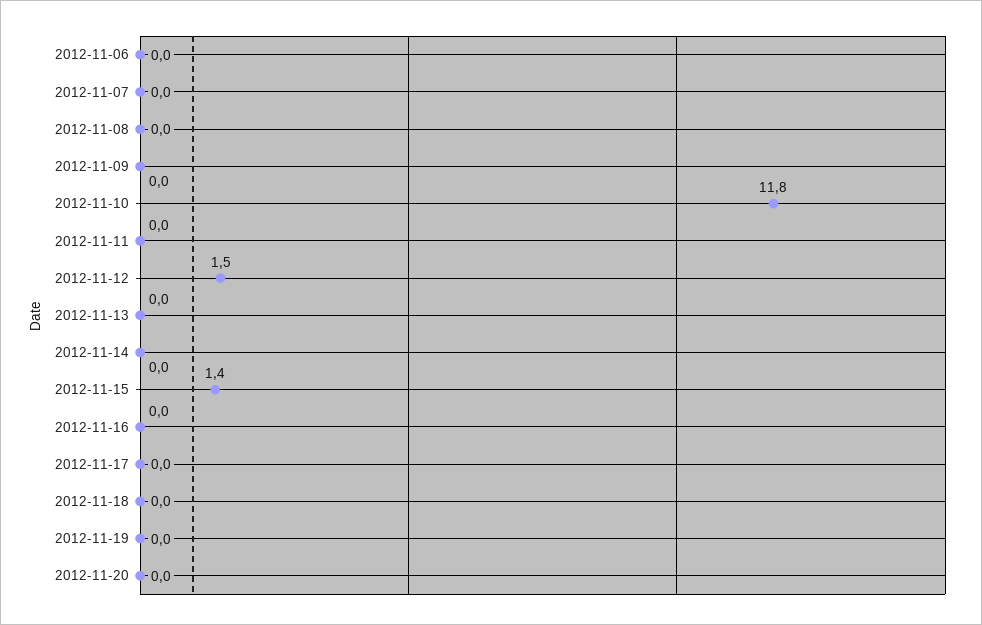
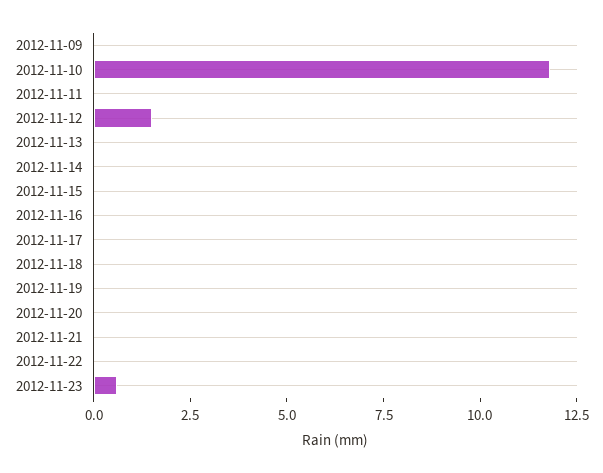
2012-11-06: 0 -> none
2012-11-07: 0 -> none
2012-11-08: 0 -> none
2012-11-15: 1.4 -> 0
2012-11-21: none -> 0
2012-11-22: none -> 0
2012-11-23: none -> 0.5

